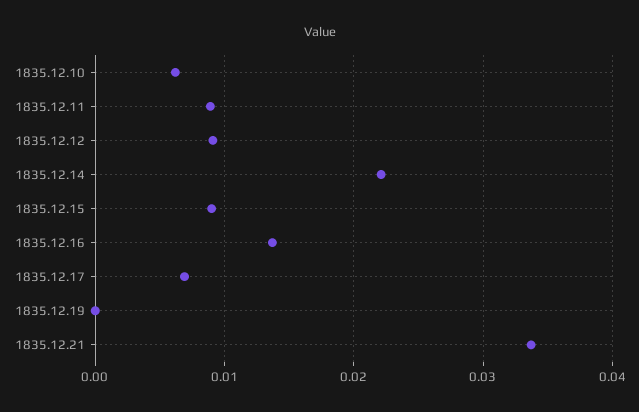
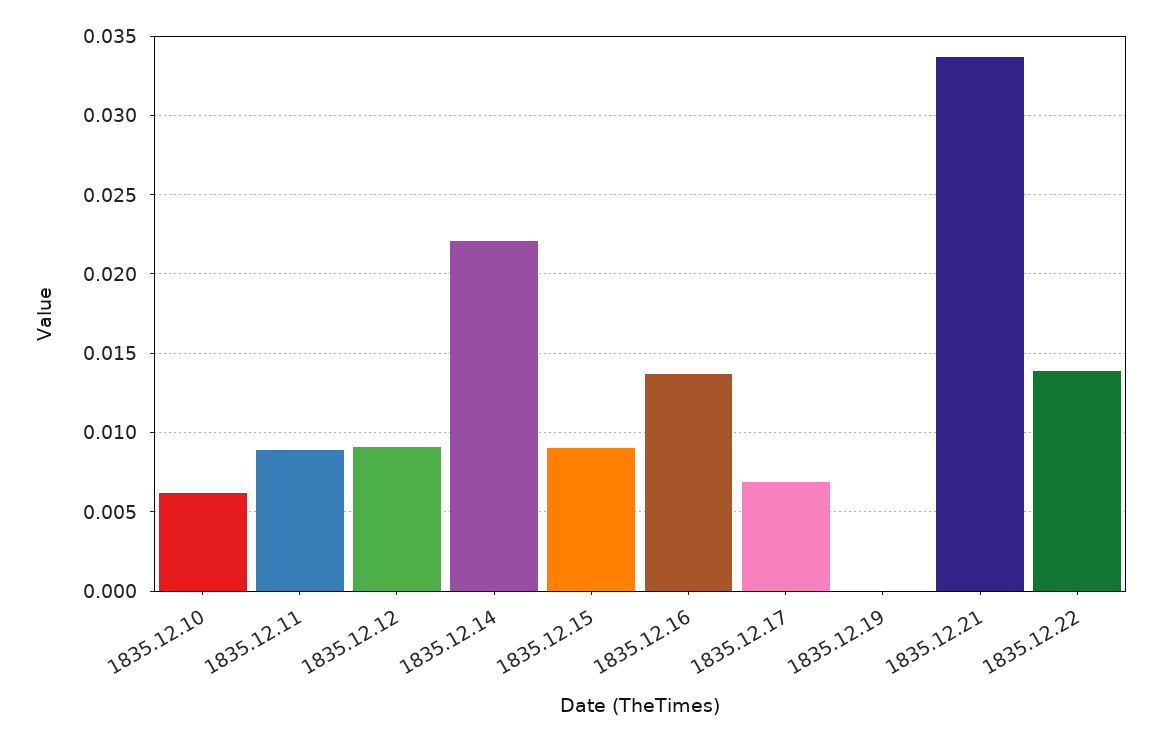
1835.12.22: none -> 0.014

